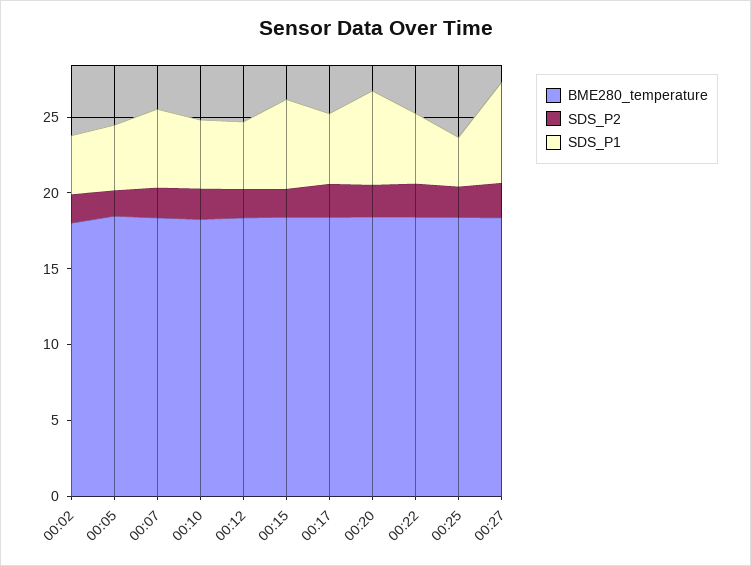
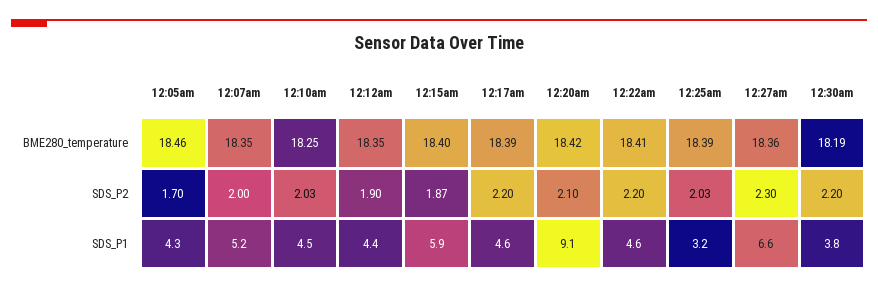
BME280_temperature, 00:02: 18 -> none
SDS_P2, 00:02: 2 -> none
SDS_P1, 00:02: 4 -> none
SDS_P1, 00:20: 6 -> 9.1
BME280_temperature, 12:30am: none -> 18.19
SDS_P2, 12:30am: none -> 2.2
SDS_P1, 12:30am: none -> 3.8

